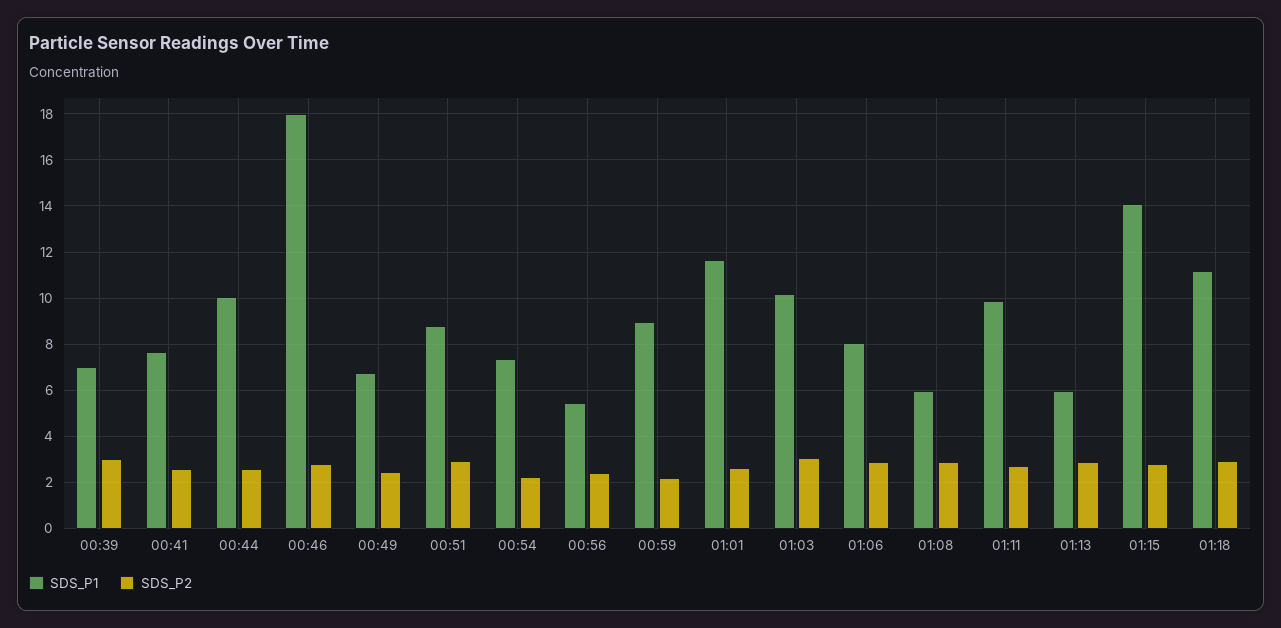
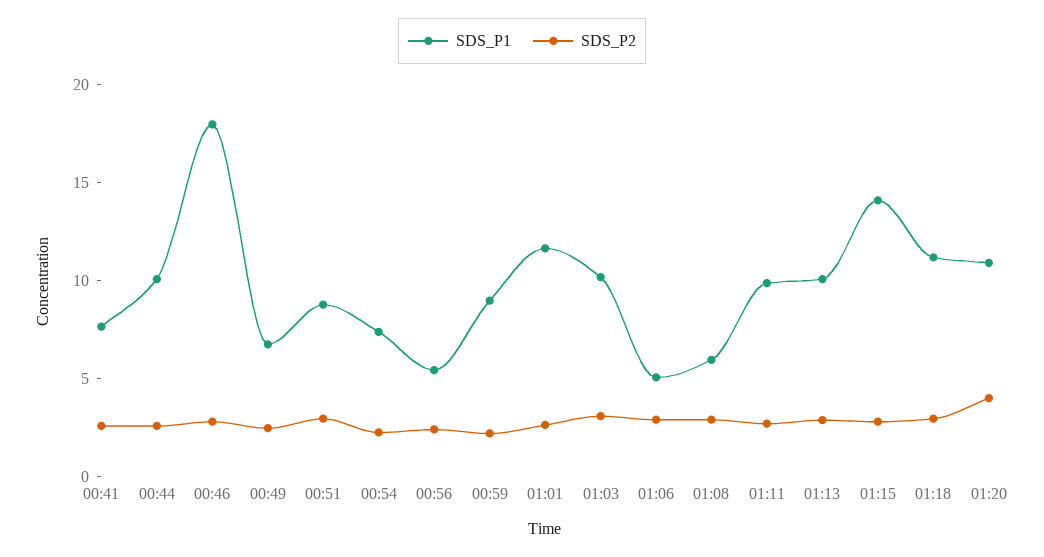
SDS_P1, 00:39: 7 -> none
SDS_P2, 00:39: 3 -> none
SDS_P1, 01:06: 8 -> 5
SDS_P1, 01:13: 6 -> 10
SDS_P1, 01:20: none -> 11
SDS_P2, 01:20: none -> 4

